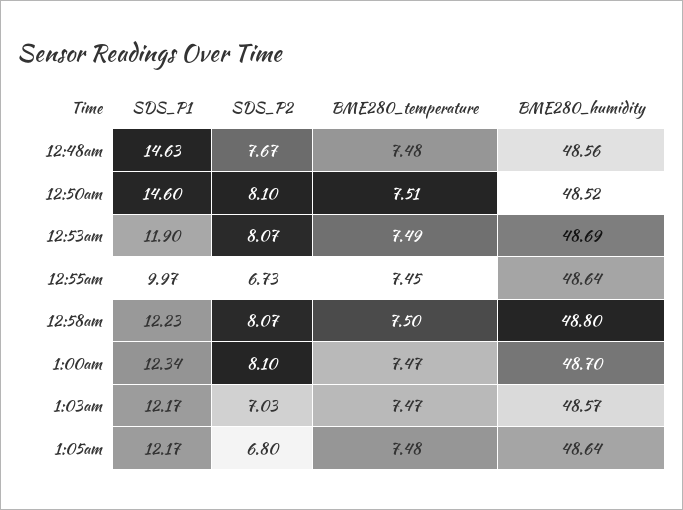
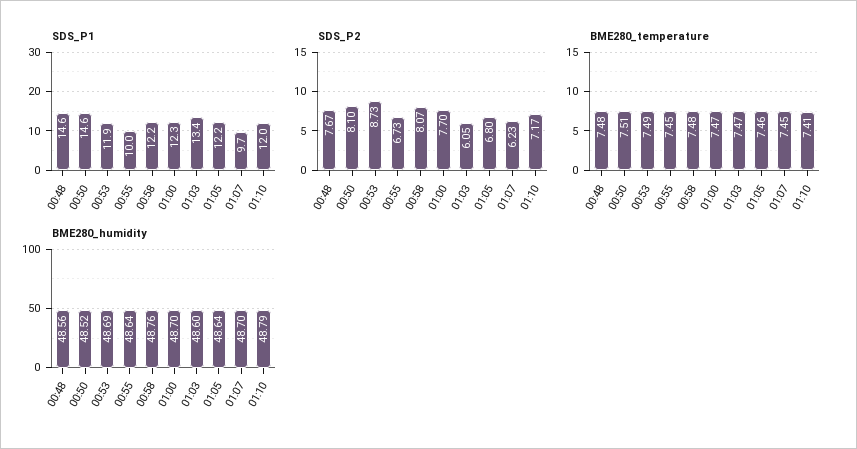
SDS_P2, 12:53am: 8.07 -> 8.73
BME280_temperature, 12:58am: 7.5 -> 7.48
BME280_humidity, 12:58am: 48.8 -> 48.76
SDS_P2, 1:00am: 8.1 -> 7.7
SDS_P1, 1:03am: 12.17 -> 13.4
SDS_P2, 1:03am: 7.03 -> 6.05
BME280_humidity, 1:03am: 48.57 -> 48.6
BME280_temperature, 1:05am: 7.48 -> 7.46
SDS_P1, 01:07: none -> 9.7
SDS_P1, 01:10: none -> 12
SDS_P2, 01:07: none -> 6.23
SDS_P2, 01:10: none -> 7.17
BME280_temperature, 01:07: none -> 7.45
BME280_temperature, 01:10: none -> 7.41
BME280_humidity, 01:07: none -> 48.7
BME280_humidity, 01:10: none -> 48.79

